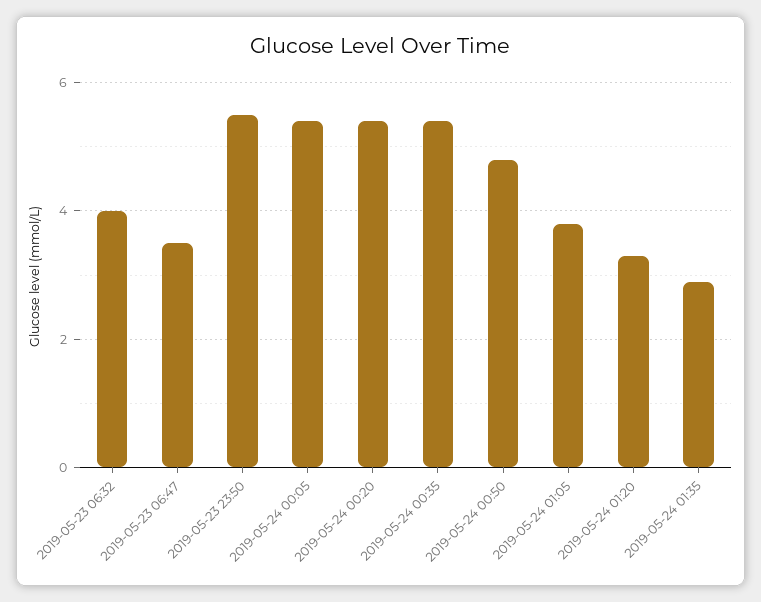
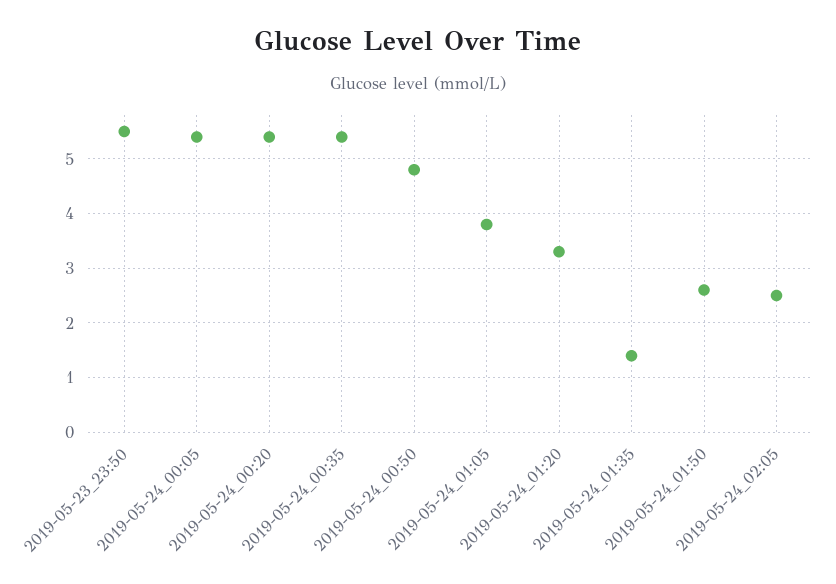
2019-05-23 06:32: 4 -> none
2019-05-23 06:47: 3.5 -> none
2019-05-24 01:35: 3 -> 1.5
2019-05-24_01:50: none -> 2.5
2019-05-24_02:05: none -> 2.5

